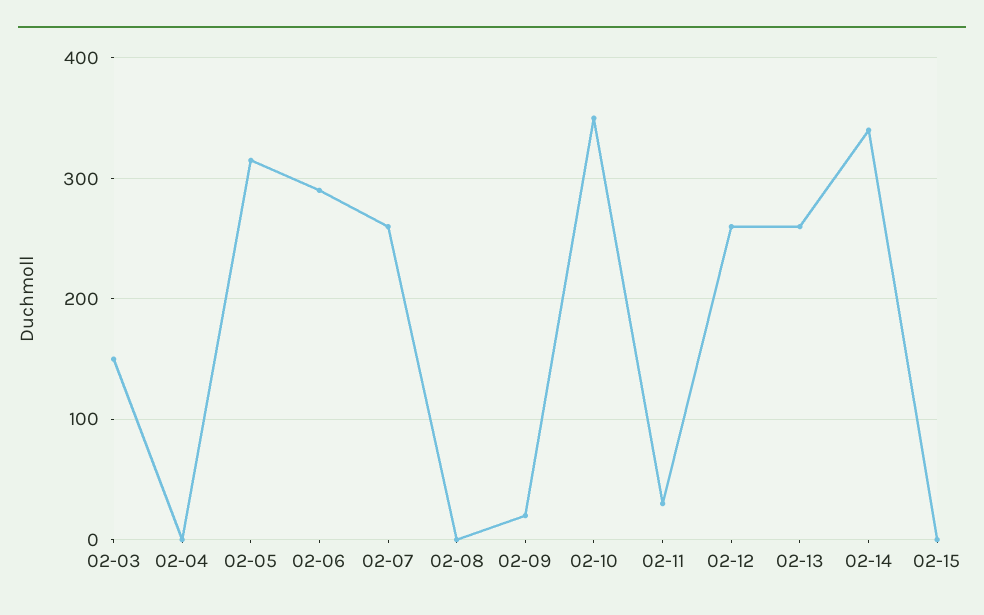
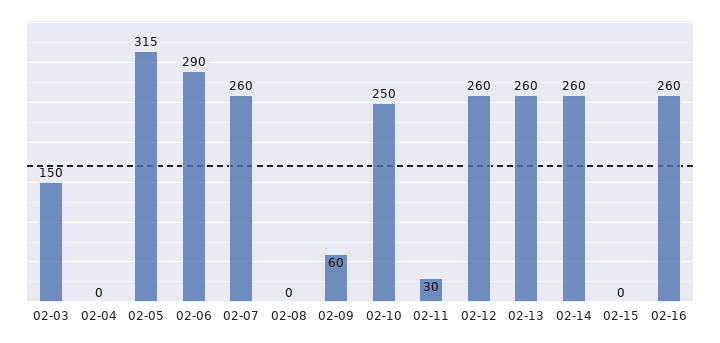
02-09: 20 -> 60
02-10: 350 -> 250
02-14: 340 -> 260
02-16: none -> 260

